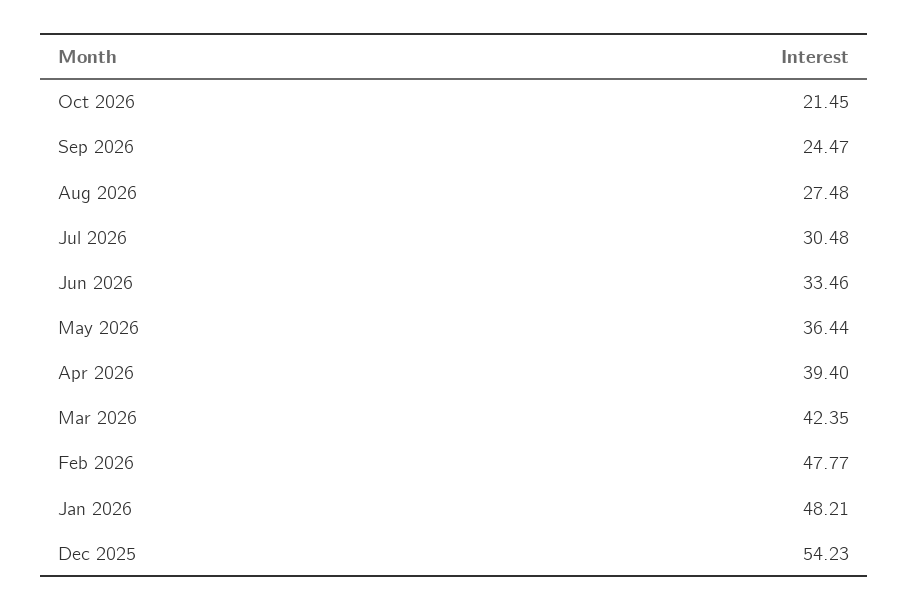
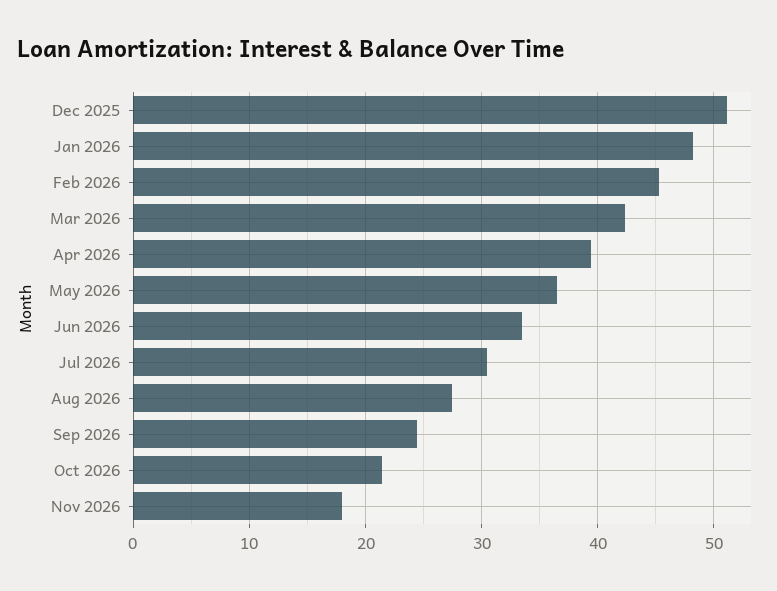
Feb 2026: 47.77 -> 45
Dec 2025: 54.23 -> 51
Nov 2026: none -> 18

